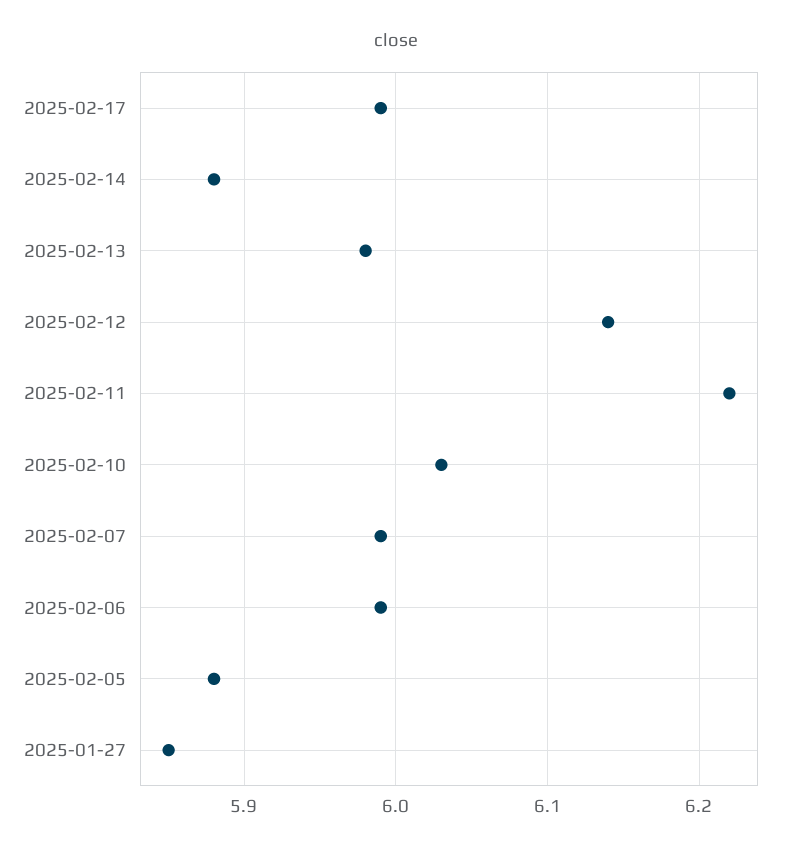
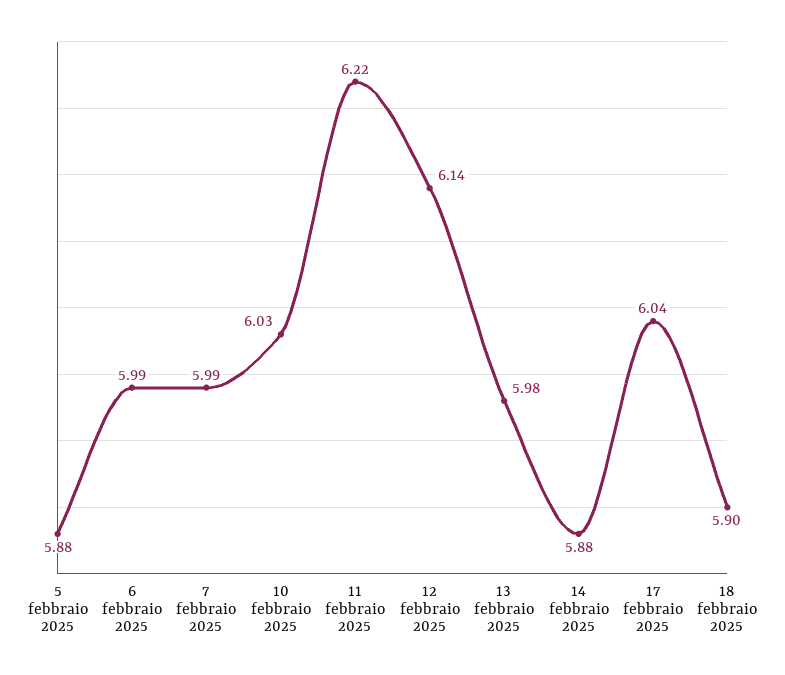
2025-02-17: 5.99 -> 6.04
2025-01-27: 5.85 -> none
18 febbraio 2025: none -> 5.9

